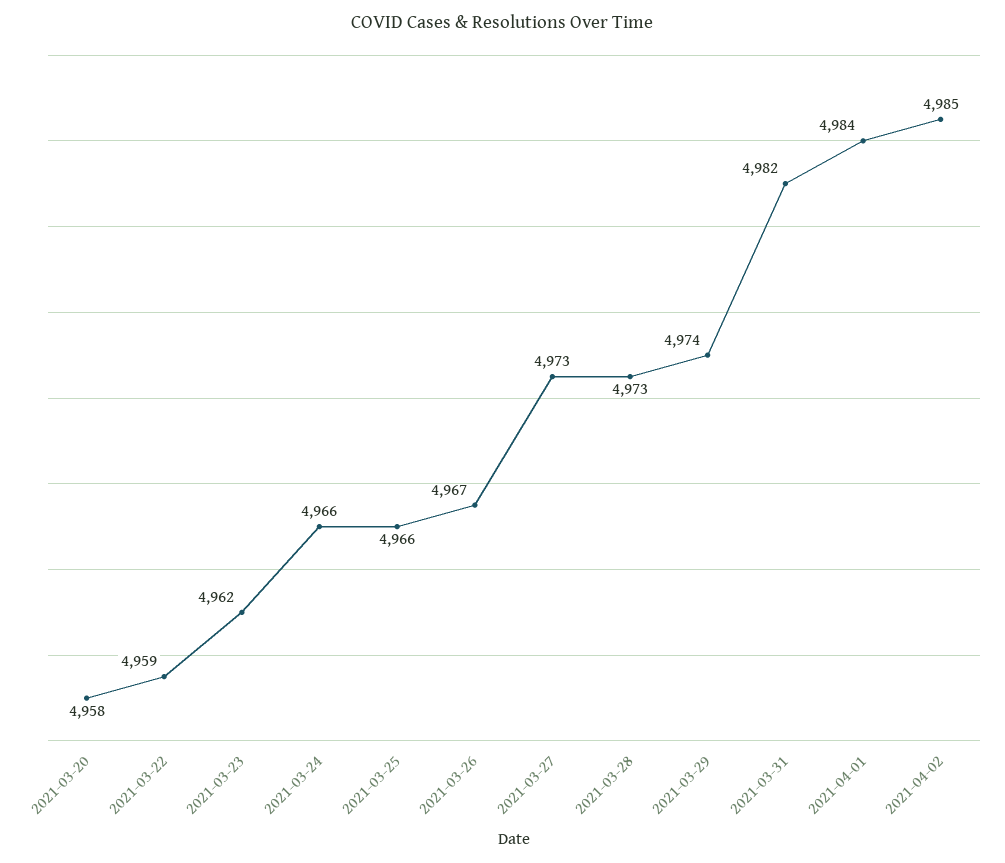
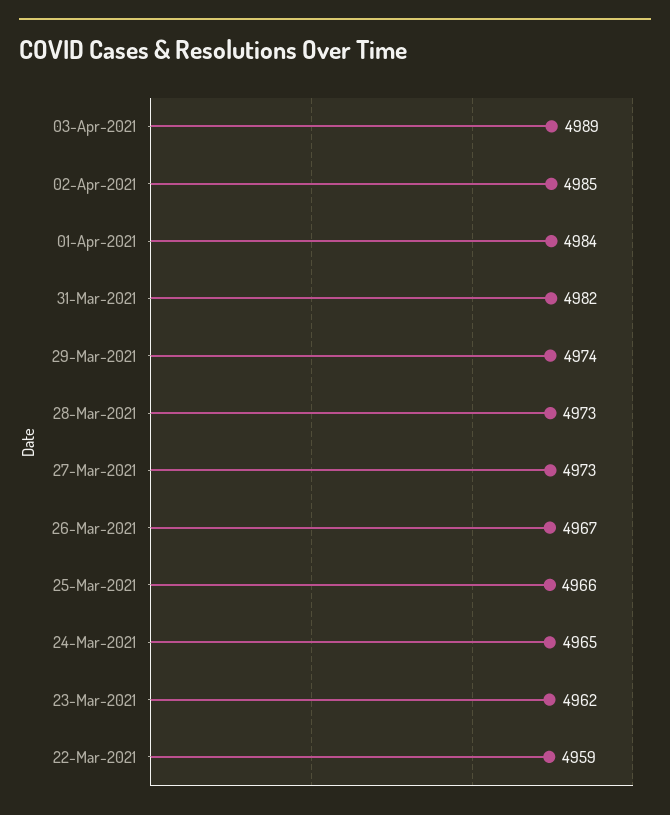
2021-03-20: 4958 -> none
2021-03-24: 4966 -> 4965
03-Apr-2021: none -> 4989

